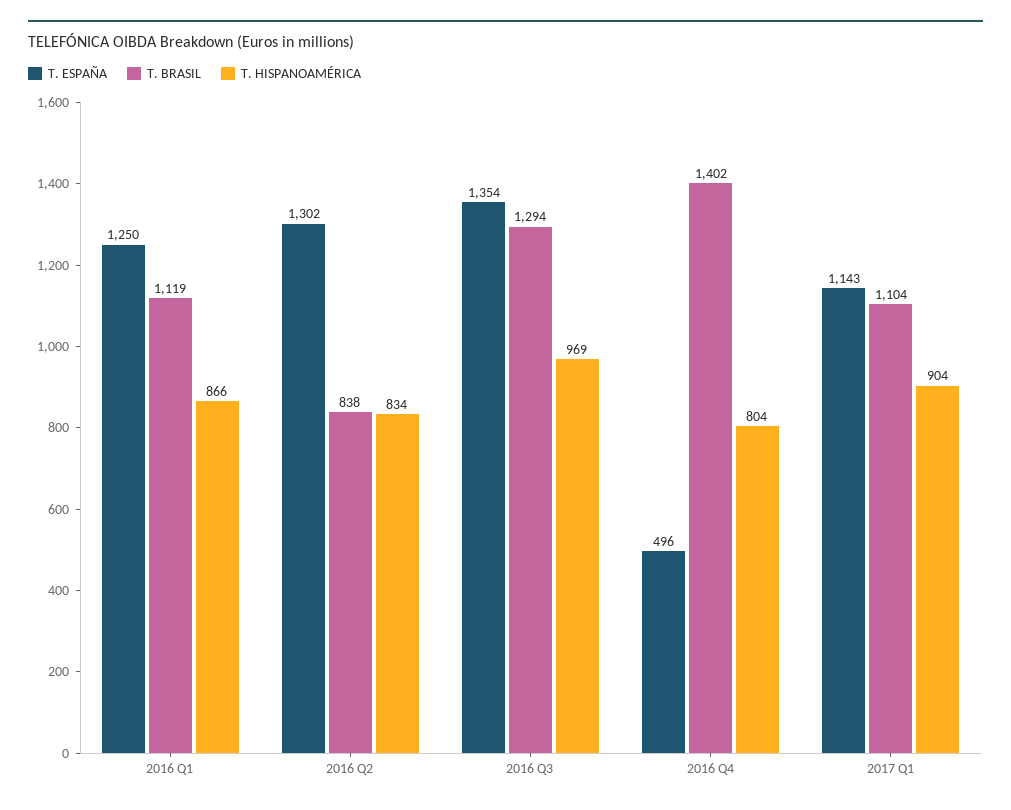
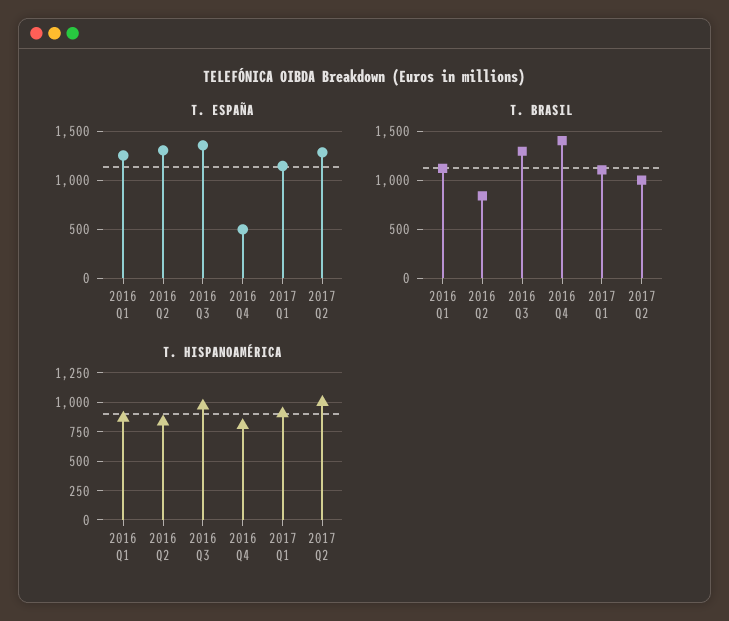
T. ESPAÑA, 2017 Q2: none -> 1300
T. BRASIL, 2017 Q2: none -> 1000
T. HISPANOAMÉRICA, 2017 Q2: none -> 1000

